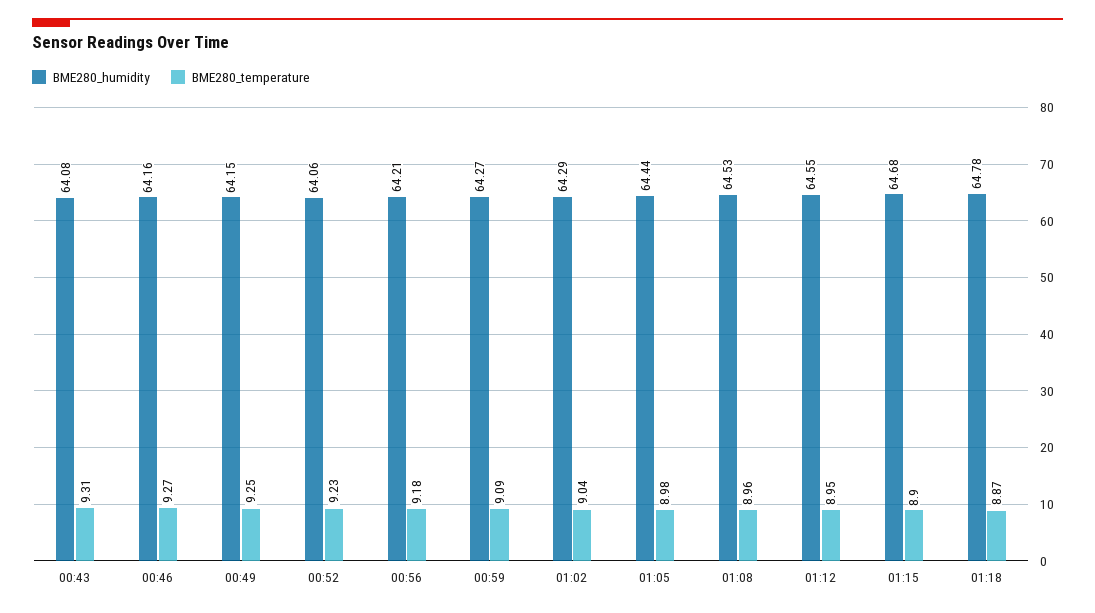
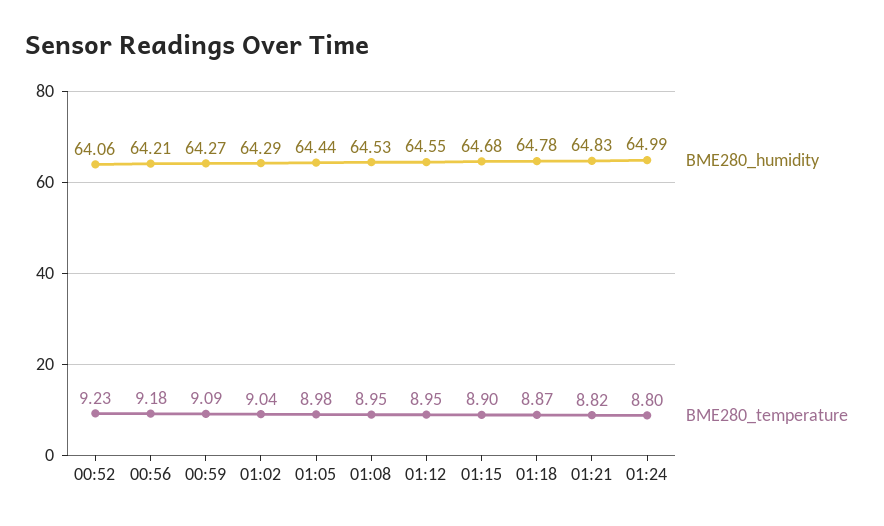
BME280_humidity, 00:43: 64.08 -> none
BME280_temperature, 00:43: 9.31 -> none
BME280_humidity, 00:46: 64.16 -> none
BME280_temperature, 00:46: 9.27 -> none
BME280_humidity, 00:49: 64.15 -> none
BME280_temperature, 00:49: 9.25 -> none
BME280_temperature, 01:08: 8.96 -> 8.95
BME280_humidity, 01:21: none -> 64.83
BME280_temperature, 01:21: none -> 8.82
BME280_humidity, 01:24: none -> 64.99
BME280_temperature, 01:24: none -> 8.8

